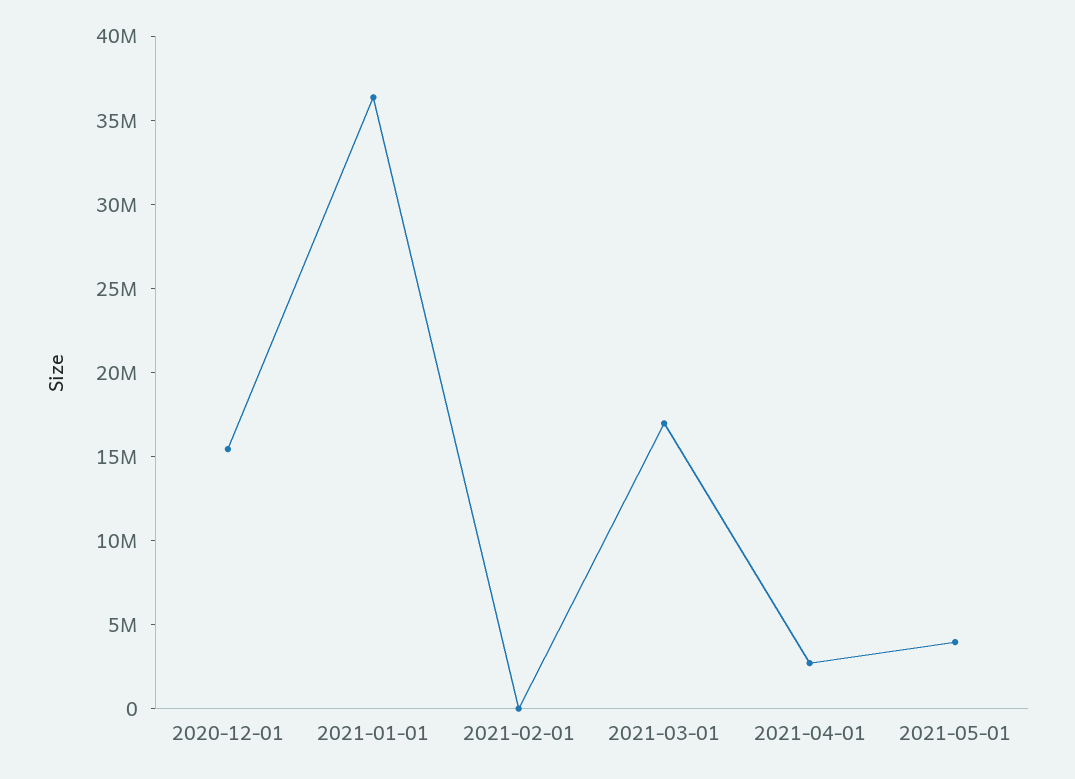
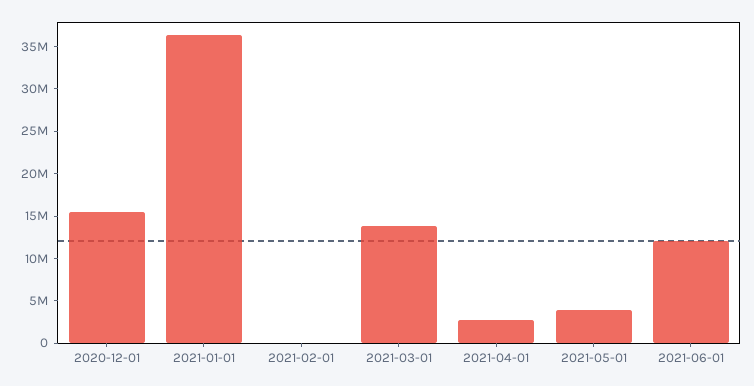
2021-03-01: 17000000 -> 14000000
2021-06-01: none -> 12000000

